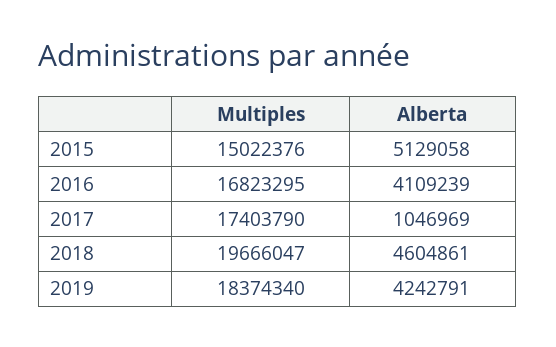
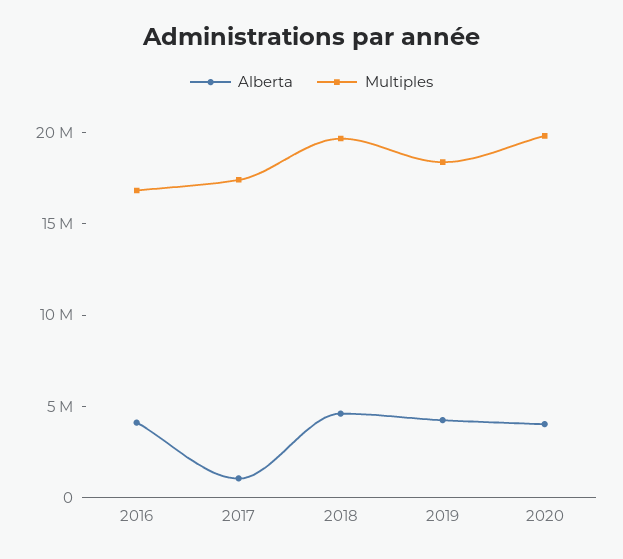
Multiples, 2015: 15022376 -> none
Alberta, 2015: 5129058 -> none
Alberta, 2020: none -> 4000000
Multiples, 2020: none -> 20000000

